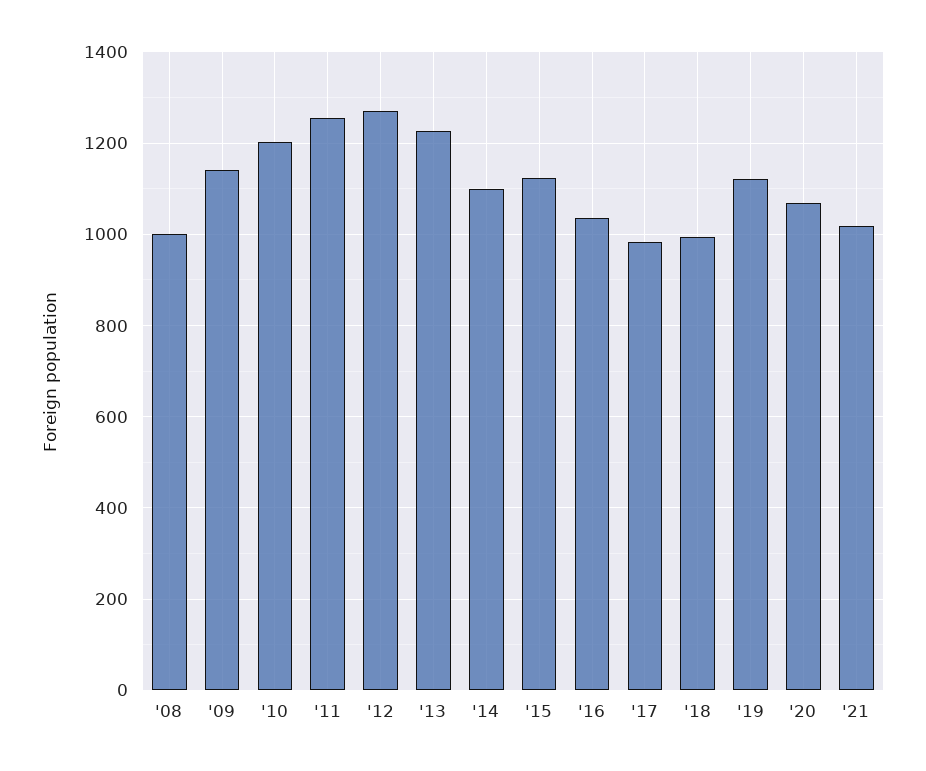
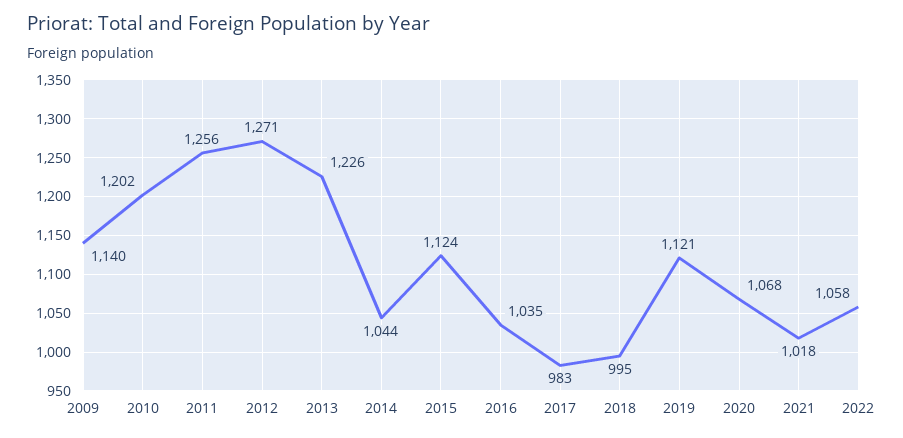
'08: 1000 -> none
'14: 1100 -> 1044
2022: none -> 1058

